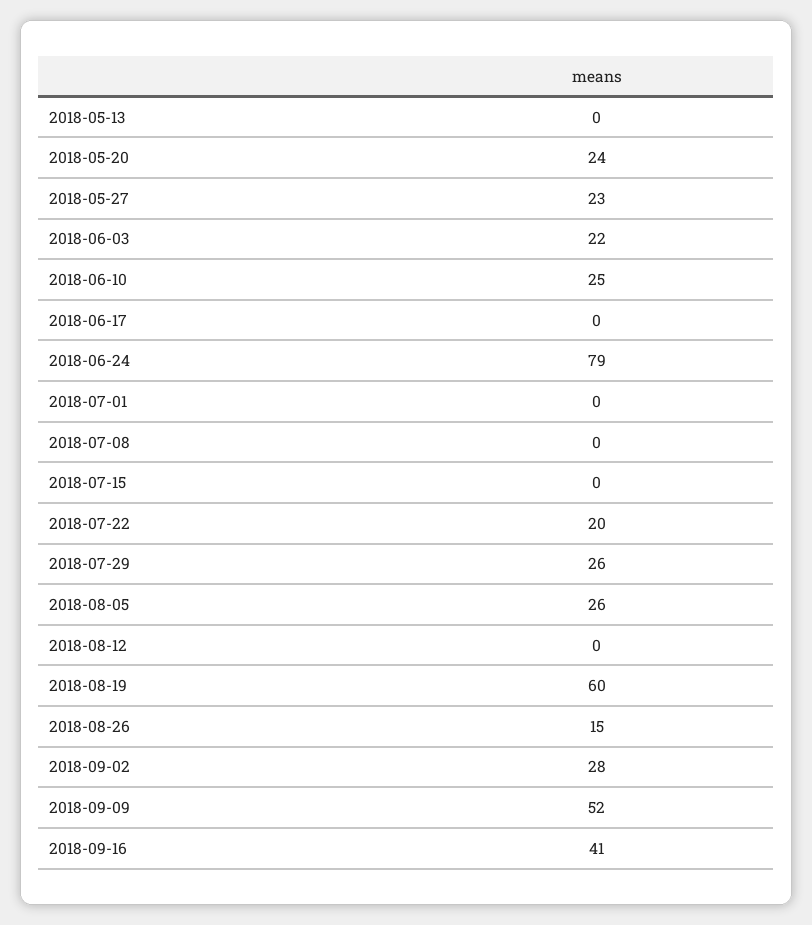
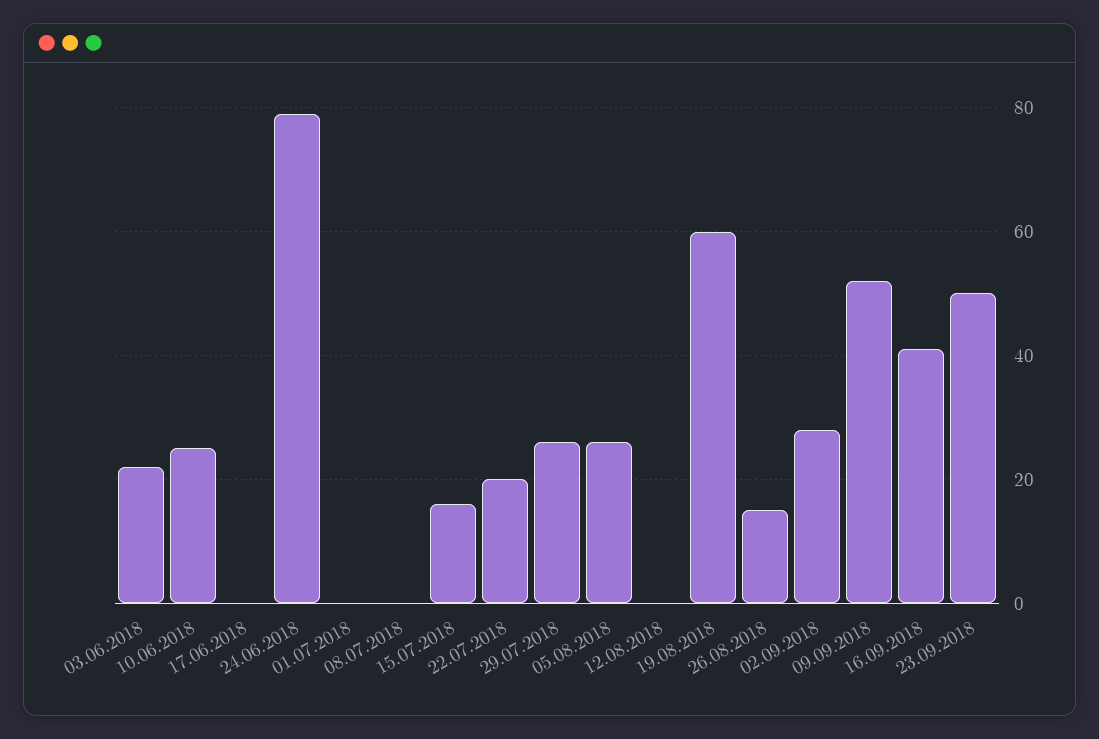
2018-05-13: 0 -> none
2018-05-20: 24 -> none
2018-05-27: 23 -> none
2018-07-15: 0 -> 15
23.09.2018: none -> 50

